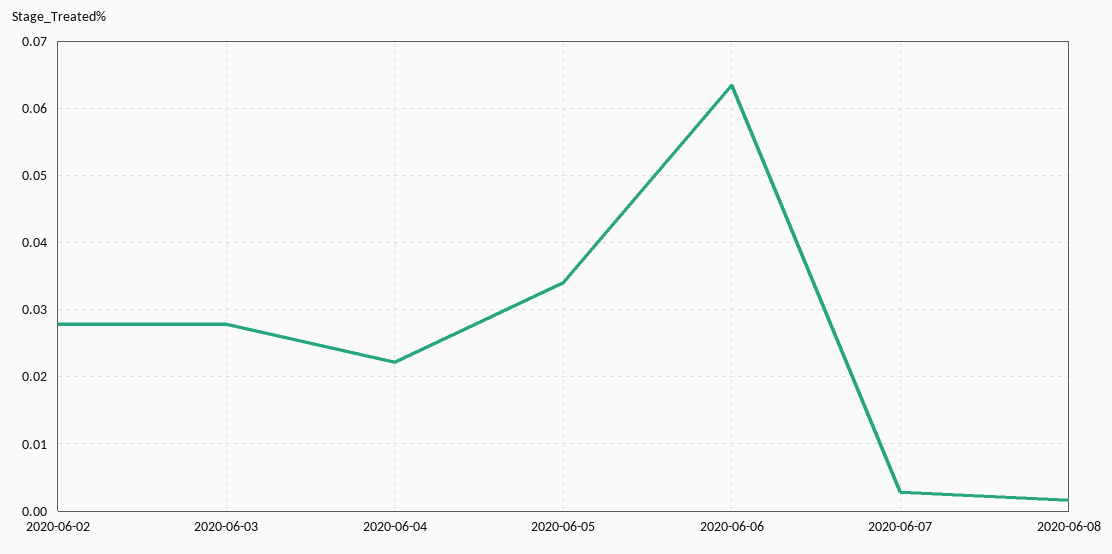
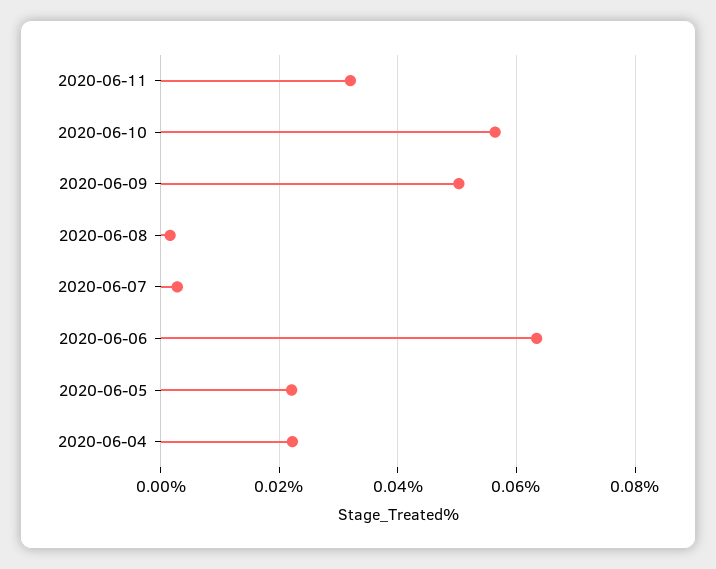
2020-06-02: 0.028 -> none
2020-06-03: 0.028 -> none
2020-06-05: 0.034 -> 0.022
2020-06-11: none -> 0.032
2020-06-10: none -> 0.056
2020-06-09: none -> 0.05

